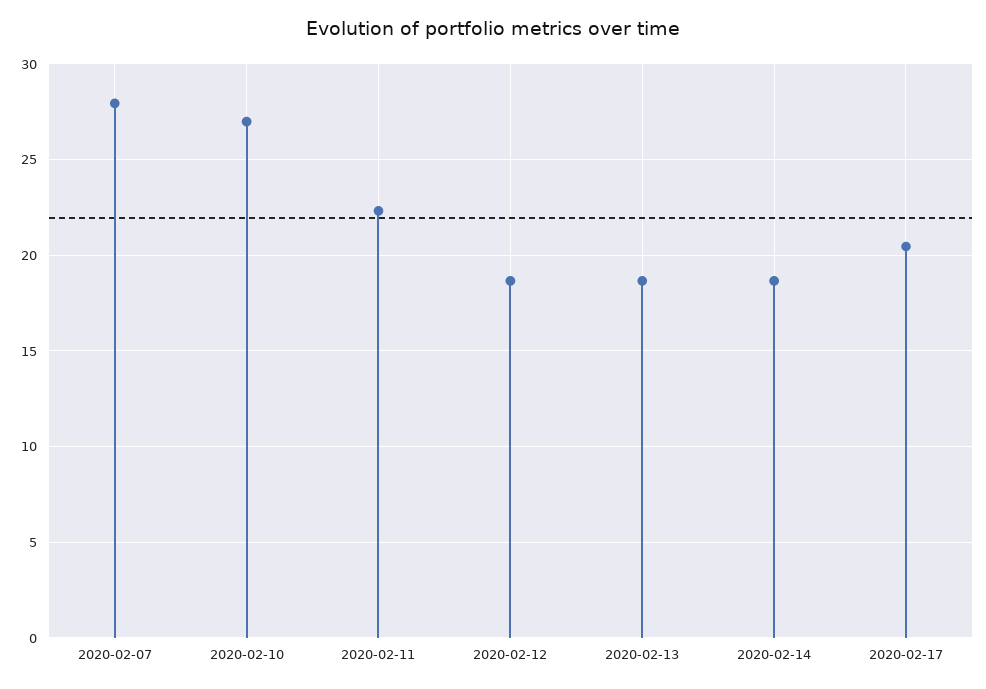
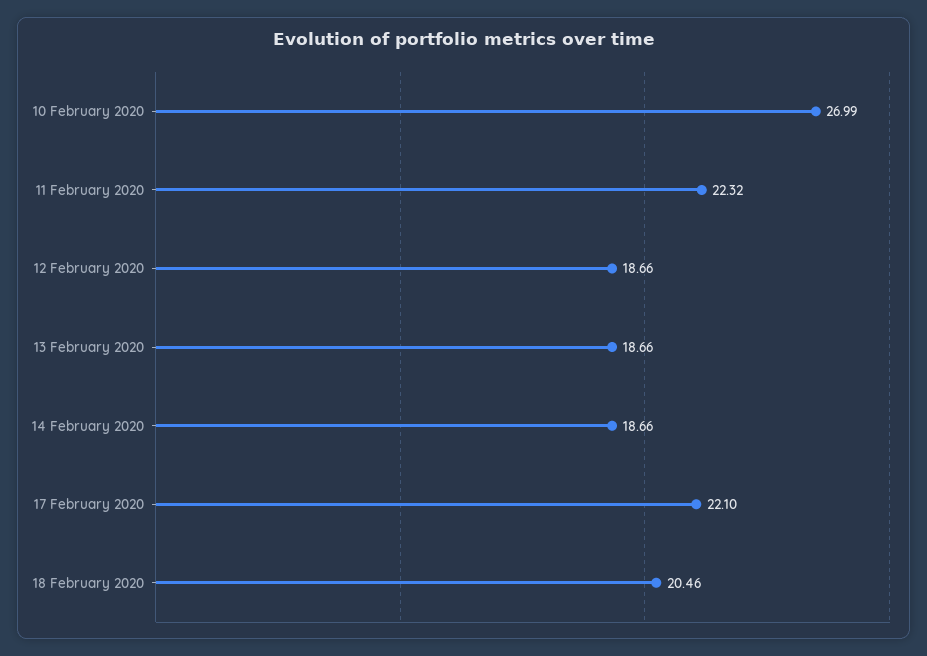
2020-02-07: 28 -> none
2020-02-17: 20.5 -> 22.1
18 February 2020: none -> 20.46

